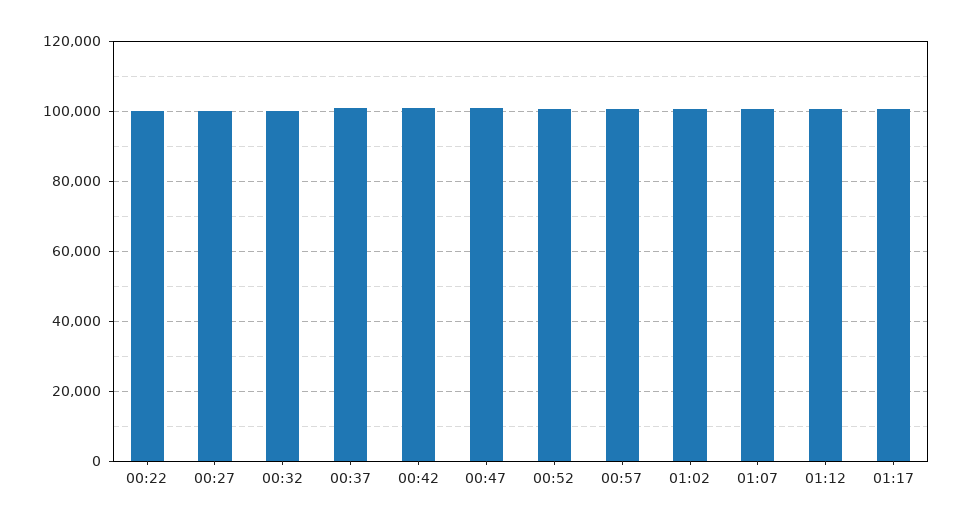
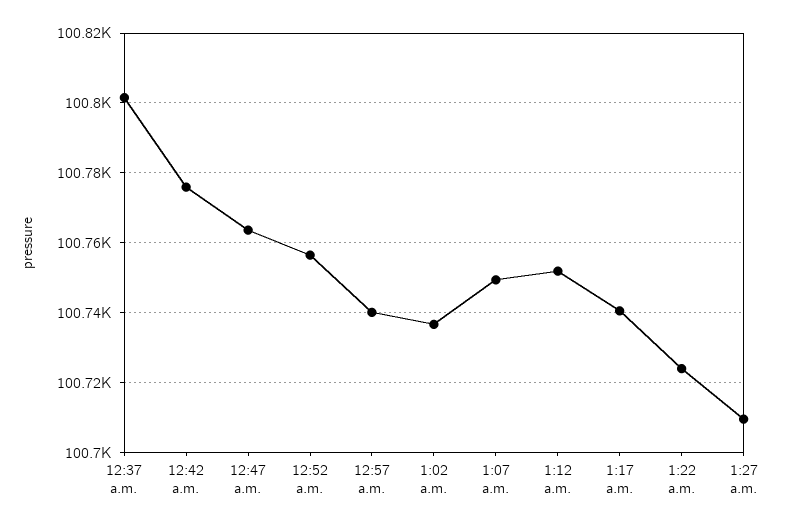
00:22: 100000 -> none
00:27: 100000 -> none
00:32: 100000 -> none
1:22 a.m.: none -> 100724
1:27 a.m.: none -> 100710

